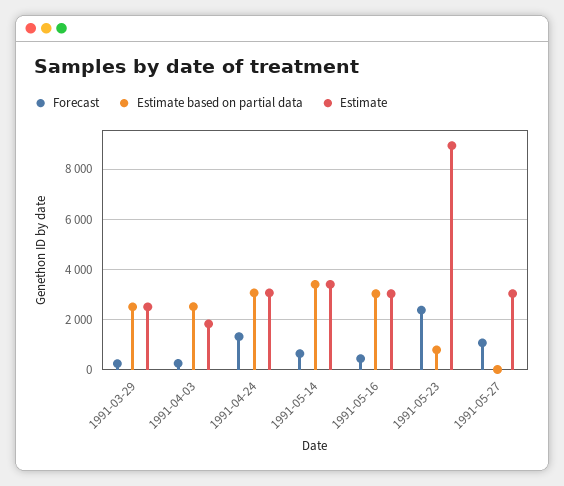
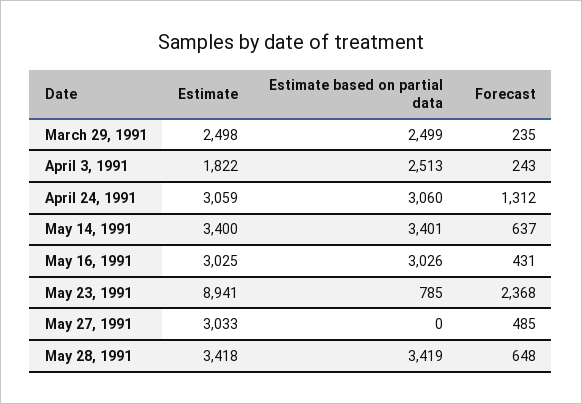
Forecast, 1991-05-27: 1000 -> 485
Estimate, May 28, 1991: none -> 3418
Estimate based on partial data, May 28, 1991: none -> 3419
Forecast, May 28, 1991: none -> 648

